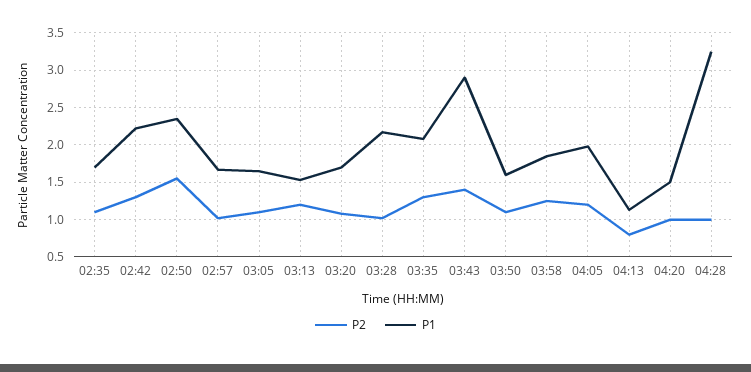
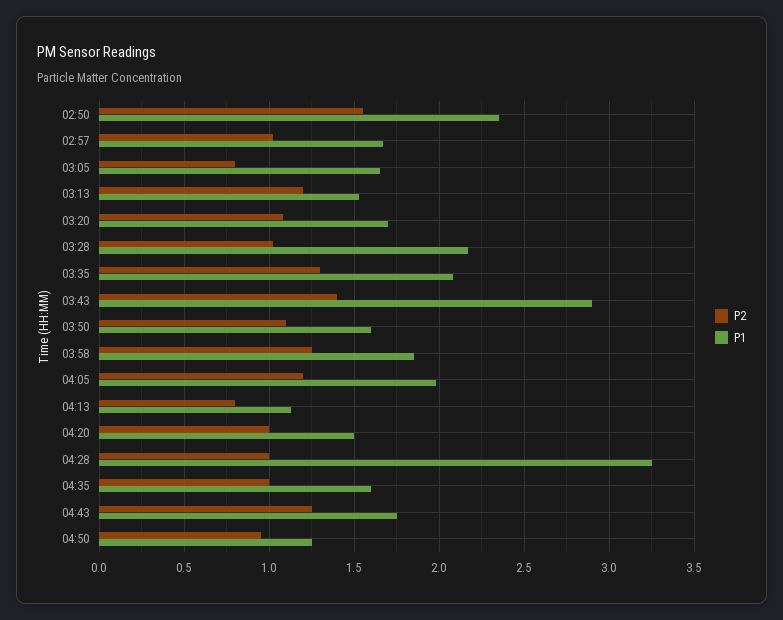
P2, 02:35: 1.1 -> none
P1, 02:35: 1.7 -> none
P2, 02:42: 1.3 -> none
P1, 02:42: 2.2 -> none
P2, 03:05: 1.1 -> 0.8
P2, 04:35: none -> 1
P1, 04:35: none -> 1.6
P2, 04:43: none -> 1.25
P1, 04:43: none -> 1.75
P2, 04:50: none -> 0.95
P1, 04:50: none -> 1.25

